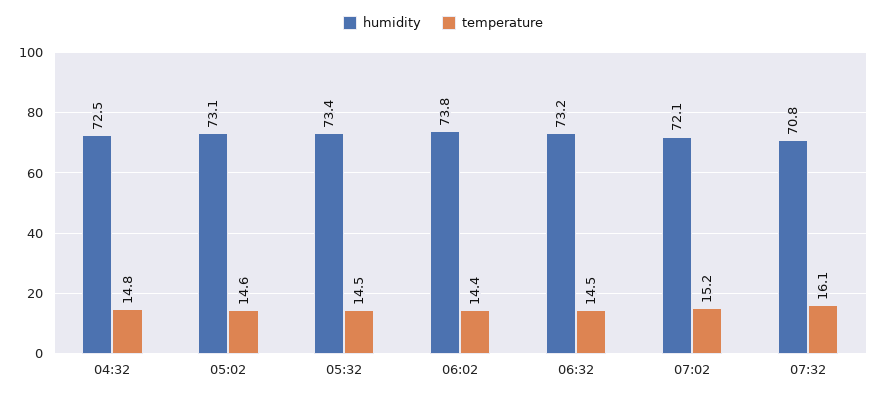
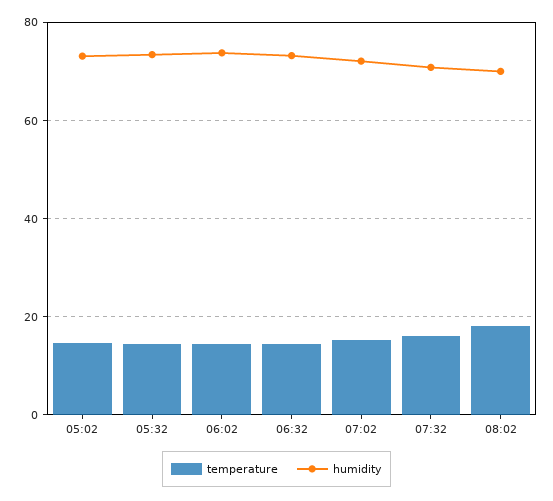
humidity, 04:32: 72.5 -> none
temperature, 04:32: 14.8 -> none
temperature, 08:02: none -> 18
humidity, 08:02: none -> 70

